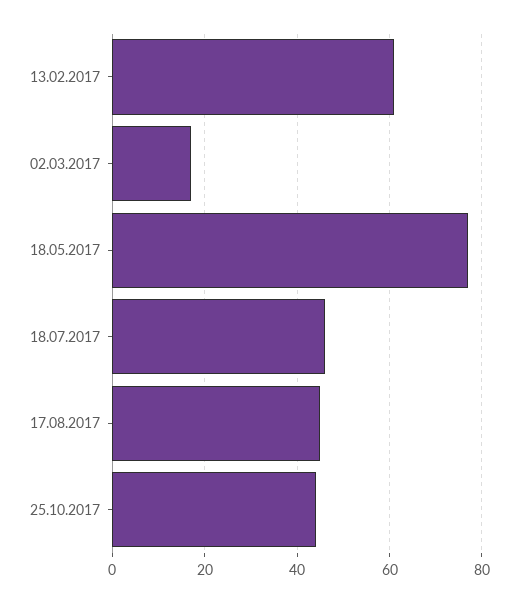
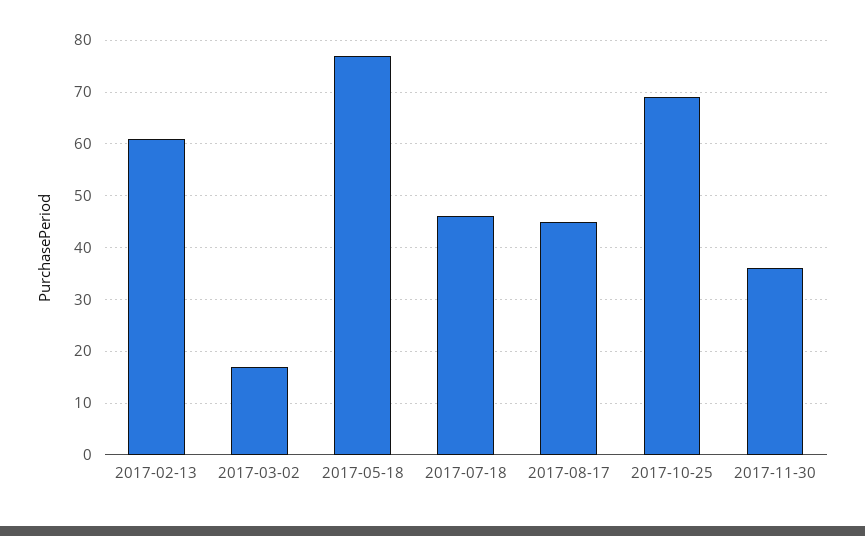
25.10.2017: 45 -> 70
2017-11-30: none -> 35

